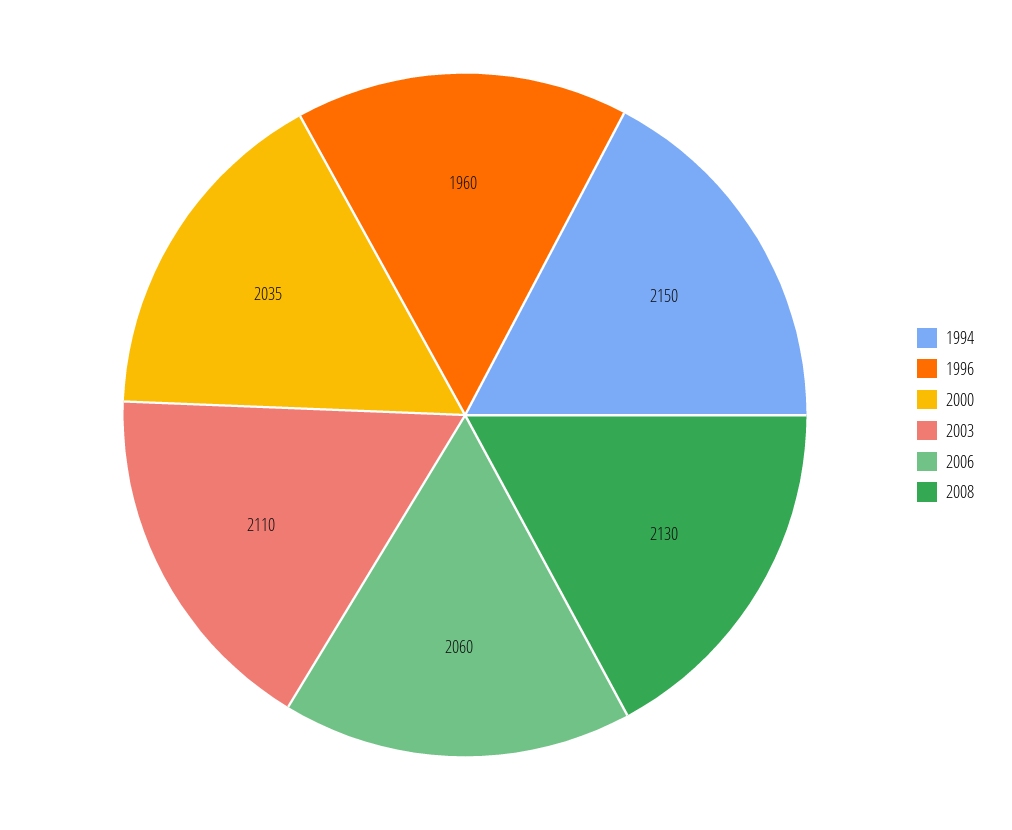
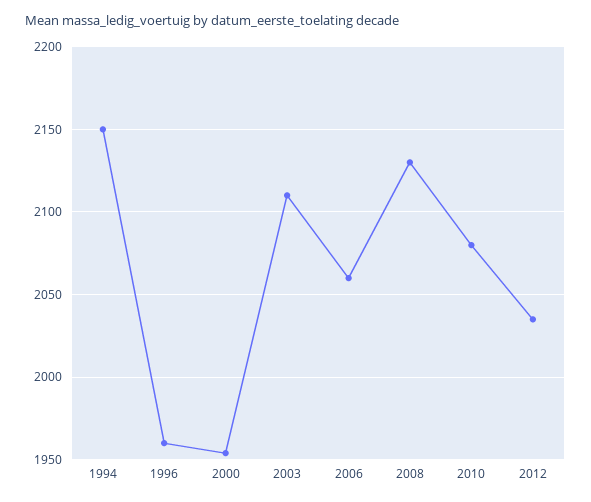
2000: 2035 -> 1955
2010: none -> 2080
2012: none -> 2035

